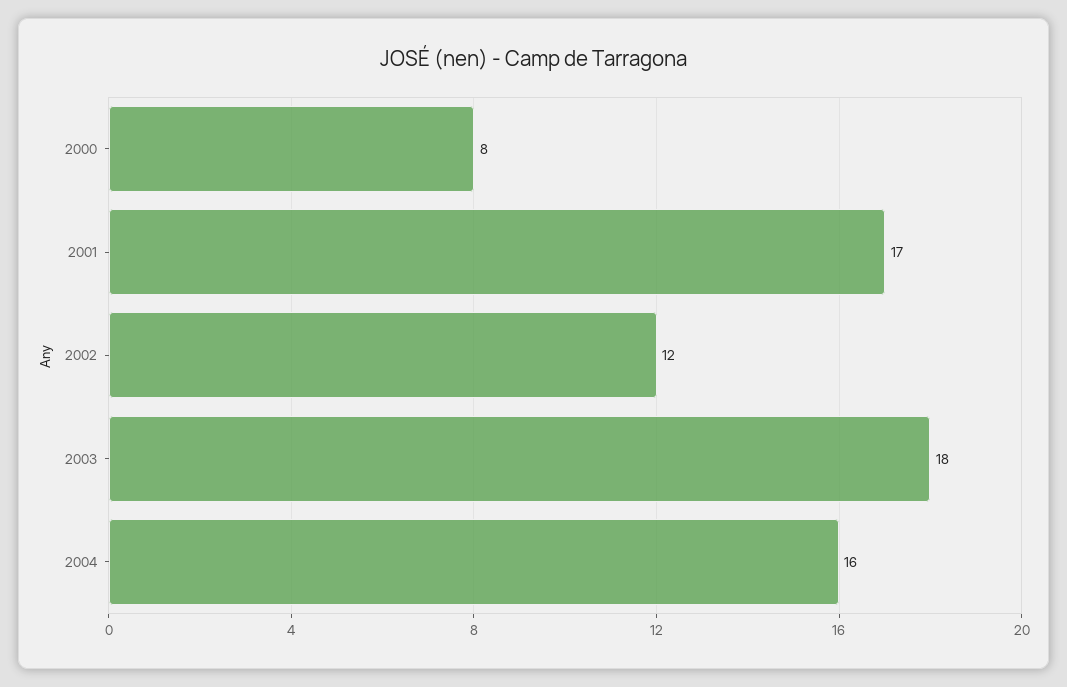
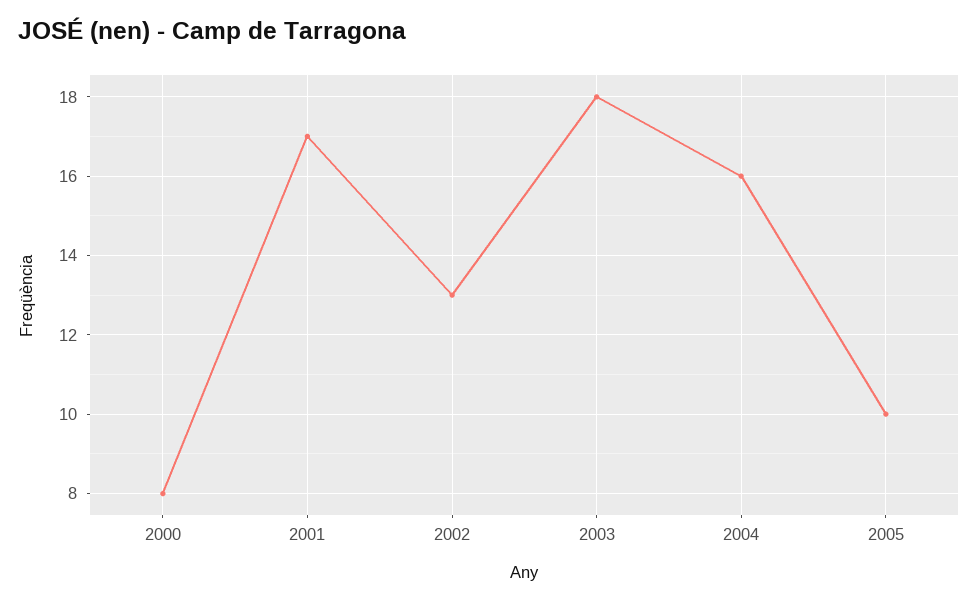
2002: 12 -> 13
2005: none -> 10

